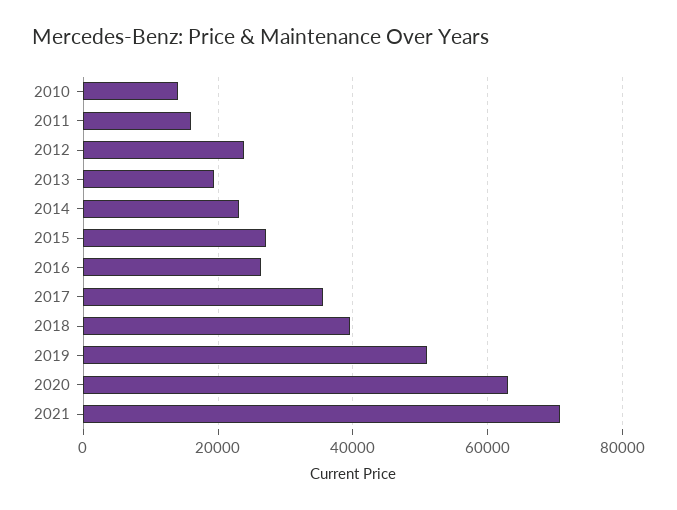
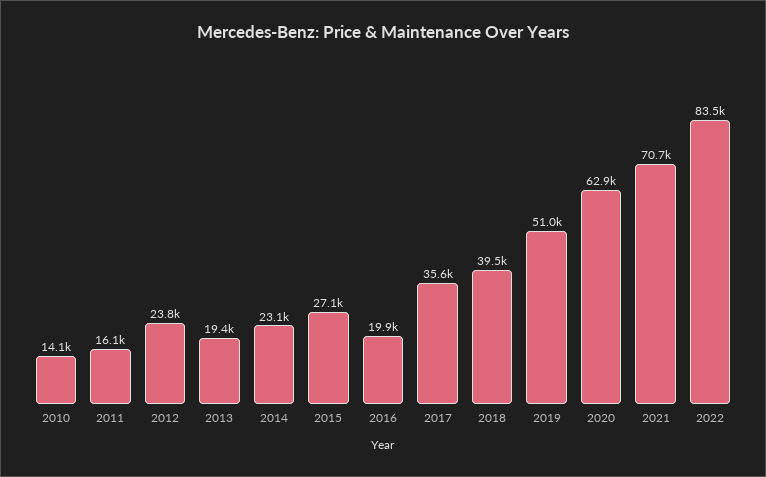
2016: 26000 -> 19900
2022: none -> 83500

